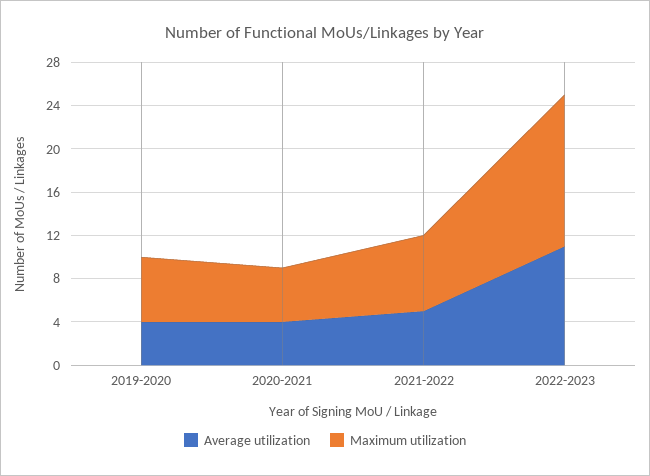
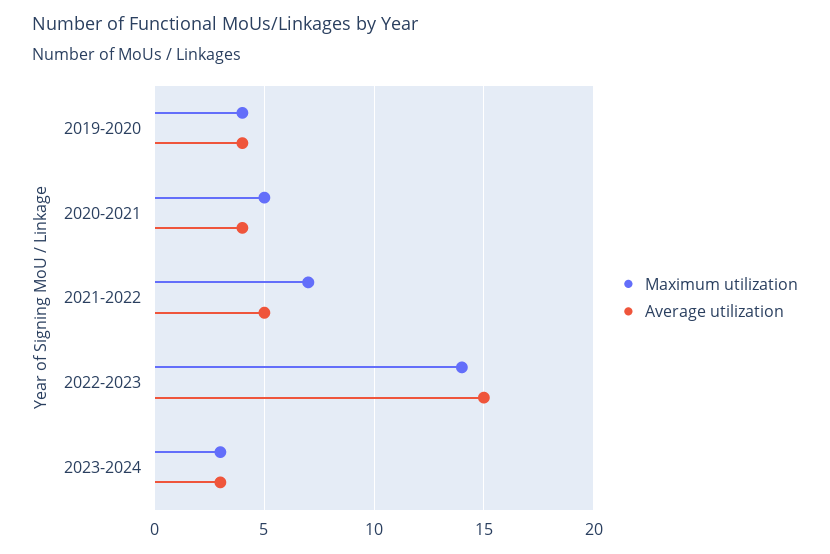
Maximum utilization, 2019-2020: 6 -> 4
Average utilization, 2022-2023: 11 -> 15
Maximum utilization, 2023-2024: none -> 3
Average utilization, 2023-2024: none -> 3

